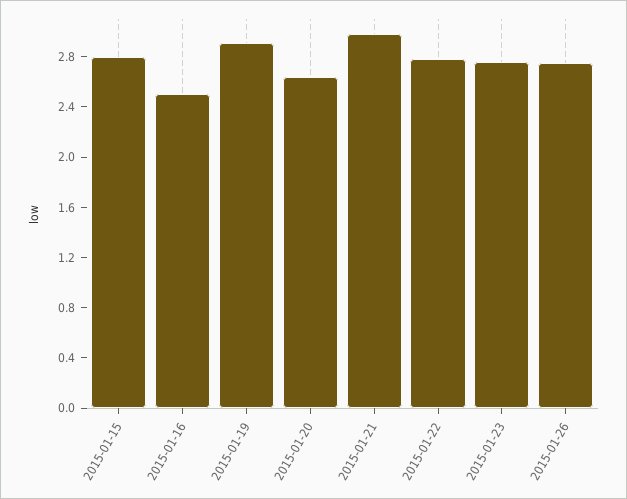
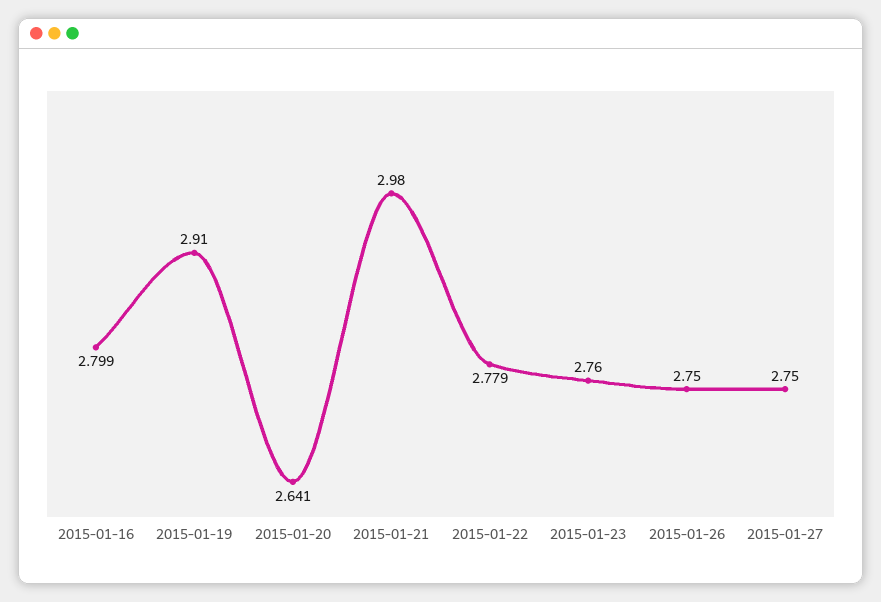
2015-01-15: 2.8 -> none
2015-01-16: 2.5 -> 2.799
2015-01-27: none -> 2.75

